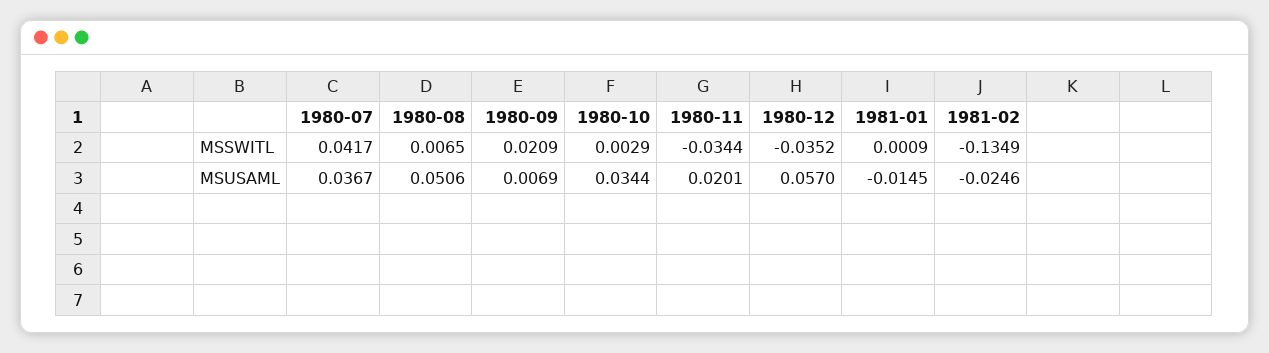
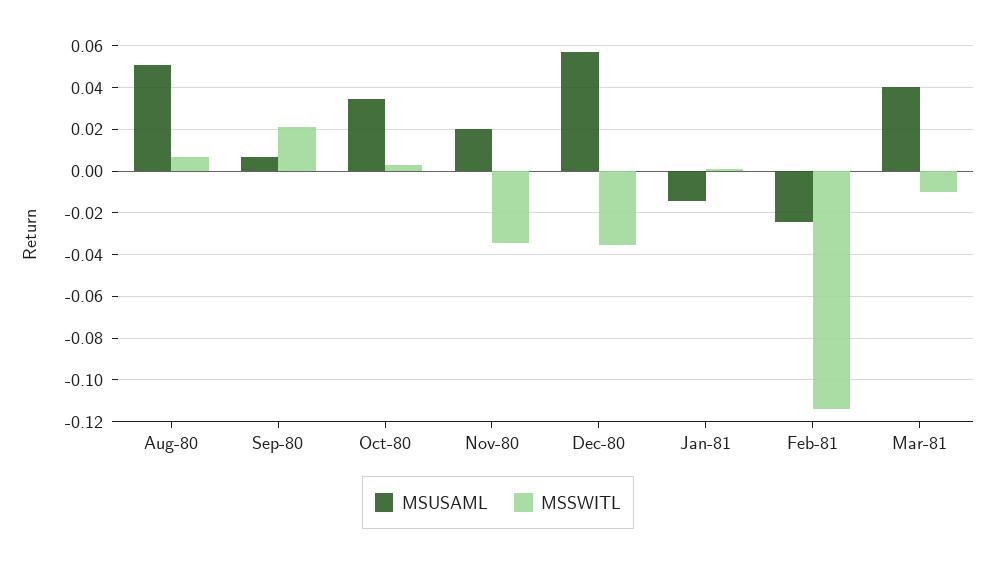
MSSWITL, 1980-07: 0.0417 -> none
MSSWITL, 1981-02: -0.1349 -> -0.115
MSUSAML, 1980-07: 0.0367 -> none
MSUSAML, Mar-81: none -> 0.04
MSSWITL, Mar-81: none -> -0.01

